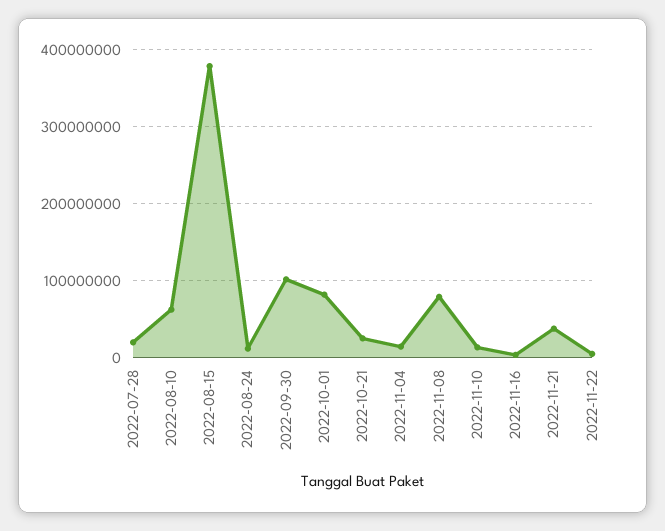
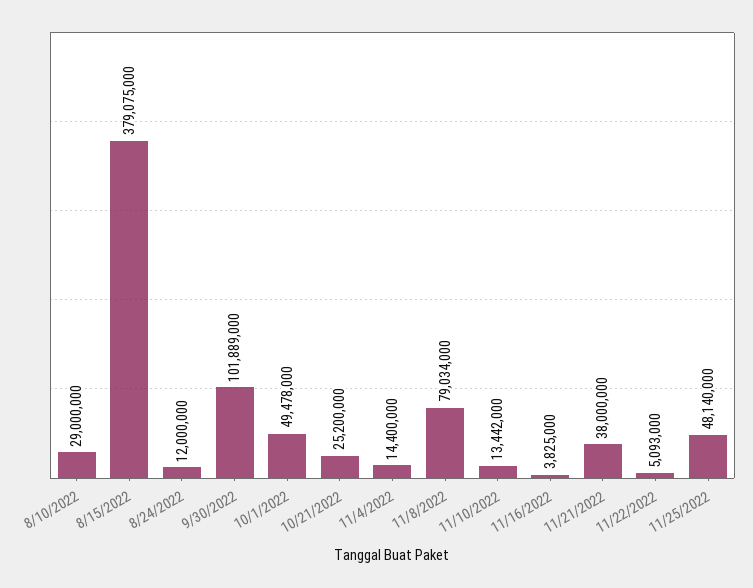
2022-07-28: 20000000 -> none
2022-08-10: 60000000 -> 29000000
2022-10-01: 80000000 -> 49478000
11/25/2022: none -> 48140000

